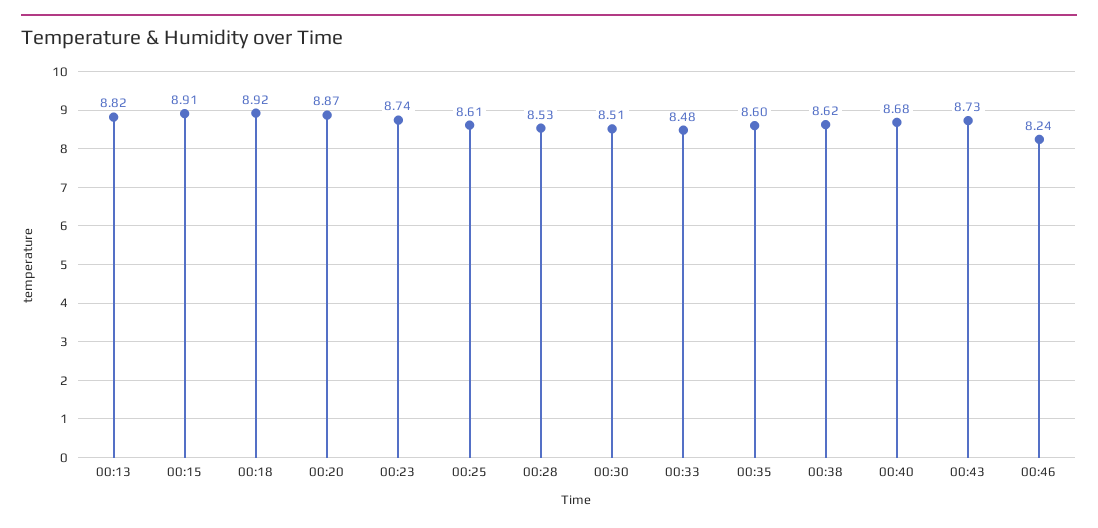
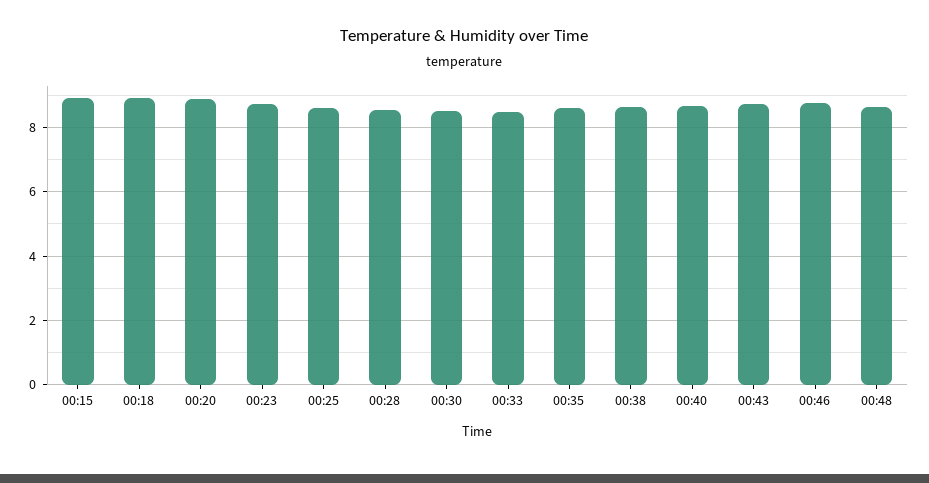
00:13: 8.82 -> none
00:46: 8.24 -> 8.8
00:48: none -> 8.6

